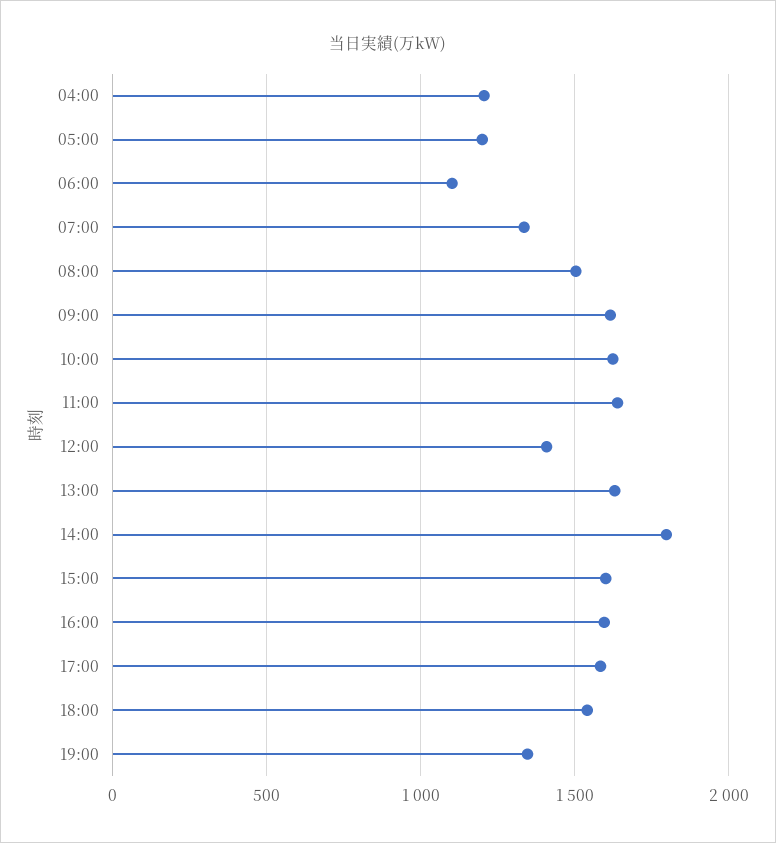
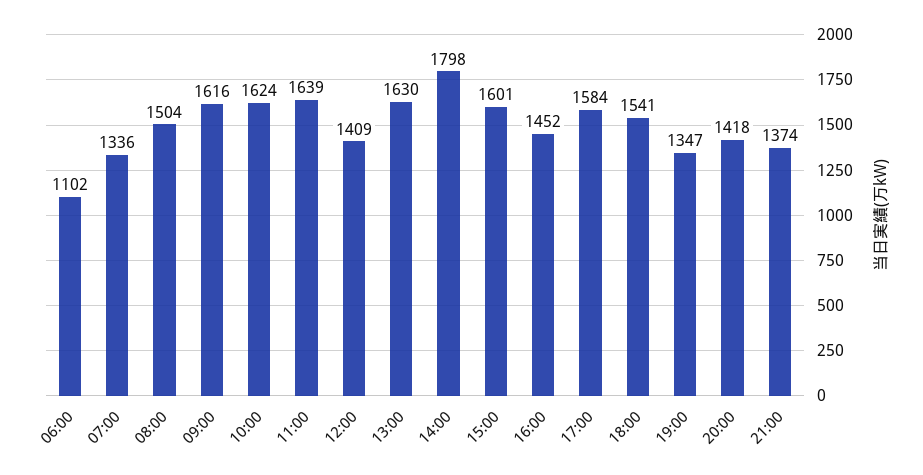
04:00: 1200 -> none
05:00: 1200 -> none
16:00: 1600 -> 1452
20:00: none -> 1418
21:00: none -> 1374

